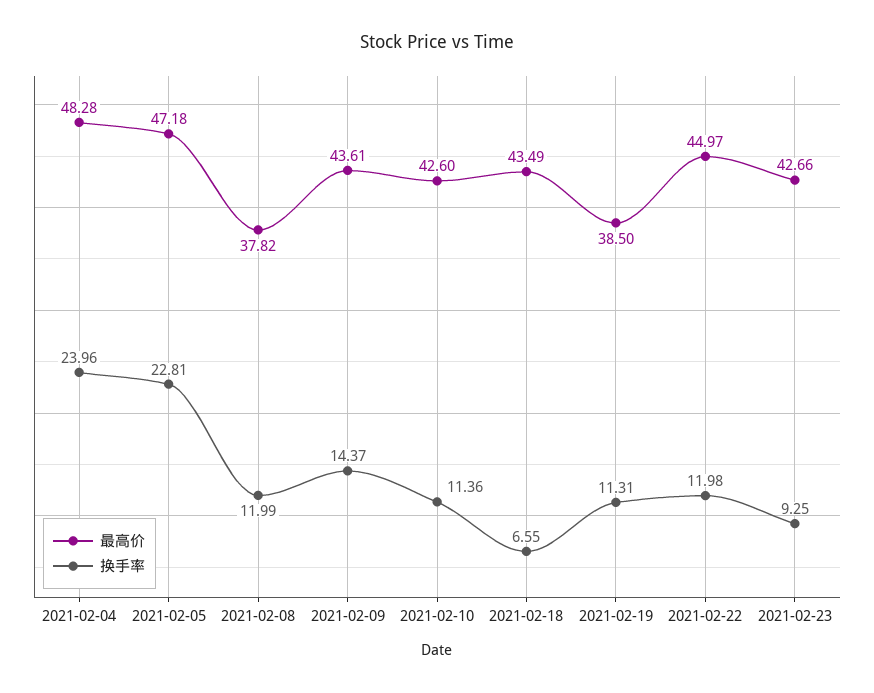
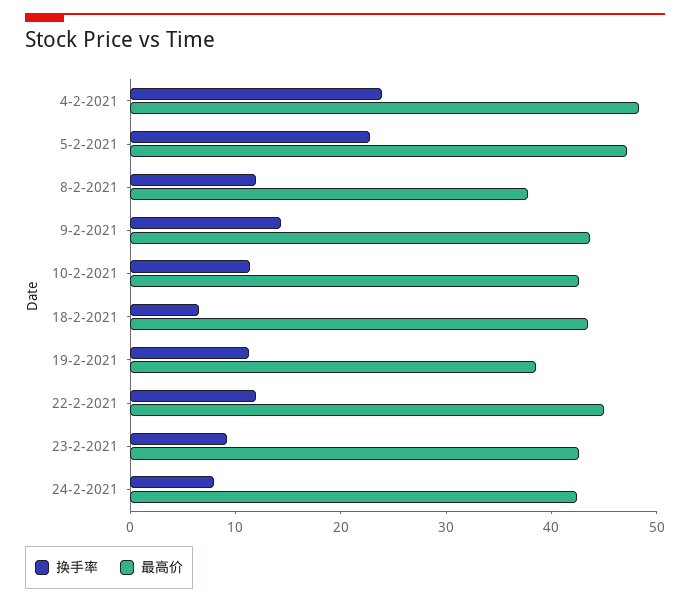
换手率, 24-2-2021: none -> 8
最高价, 24-2-2021: none -> 42

